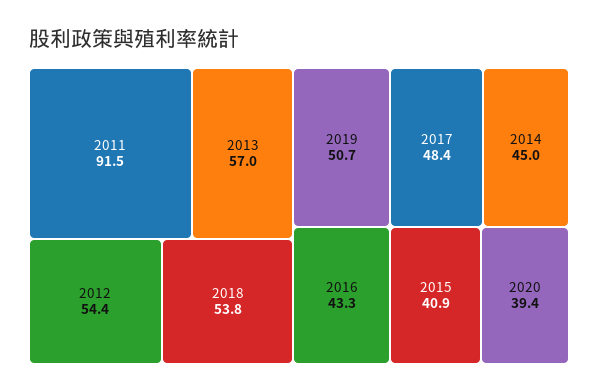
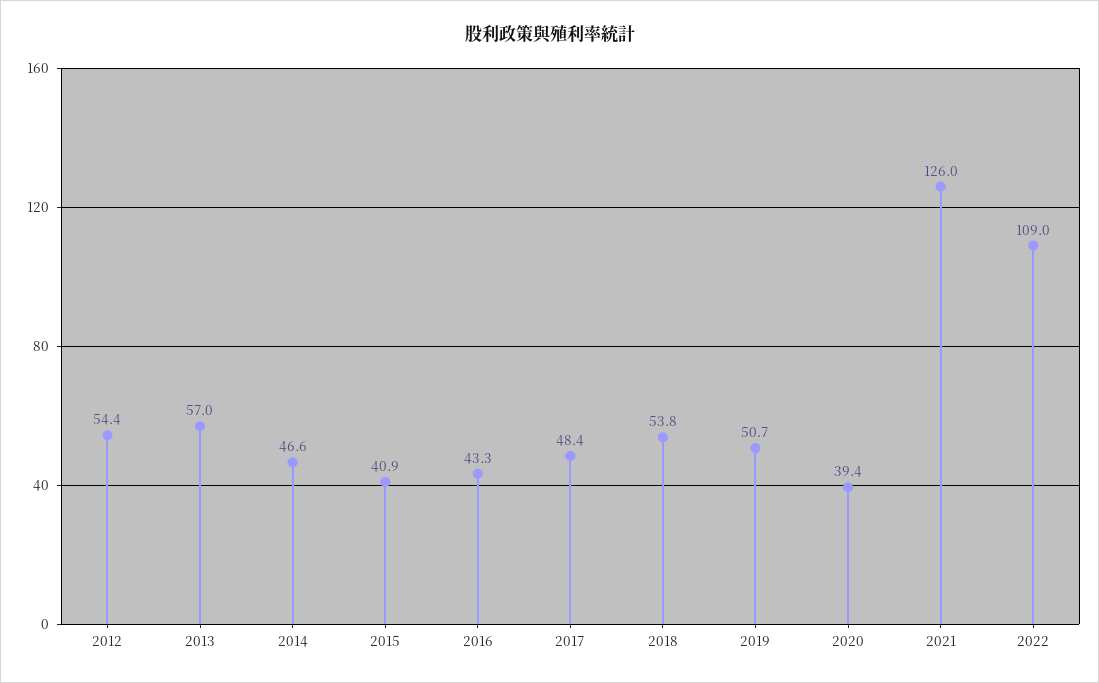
2011: 91.5 -> none
2014: 45 -> 46.6
2021: none -> 126
2022: none -> 109

